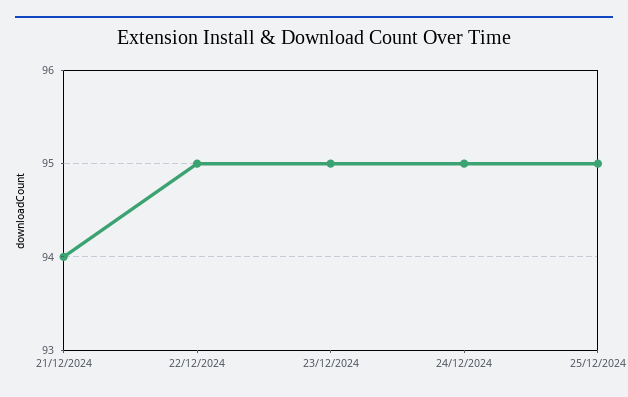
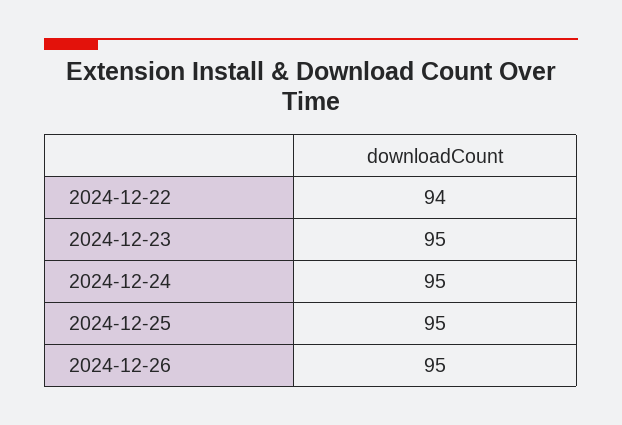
21/12/2024: 94 -> none
22/12/2024: 95 -> 94
2024-12-26: none -> 95

